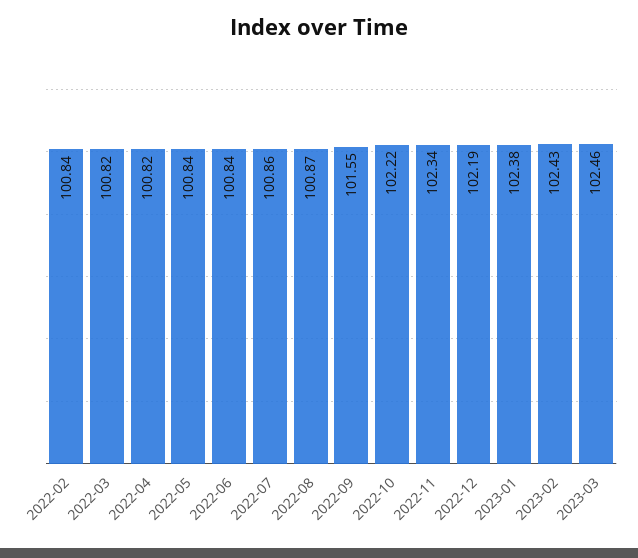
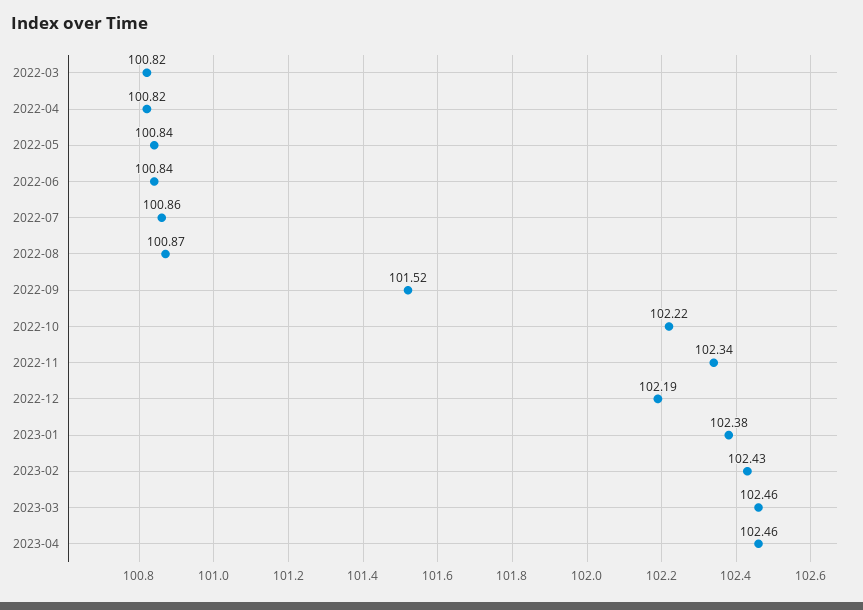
2022-02: 100.84 -> none
2022-09: 101.55 -> 101.52
2023-04: none -> 102.46

